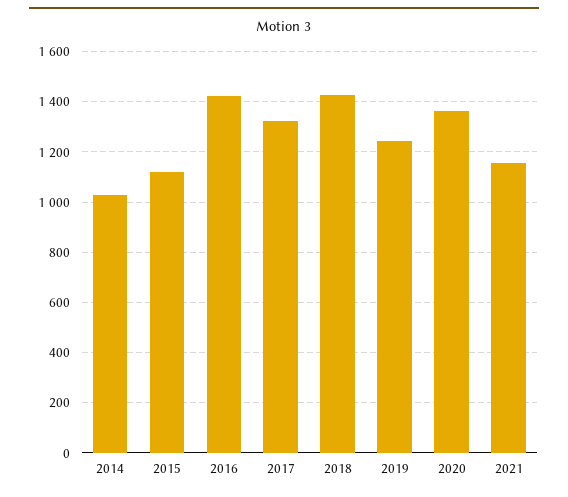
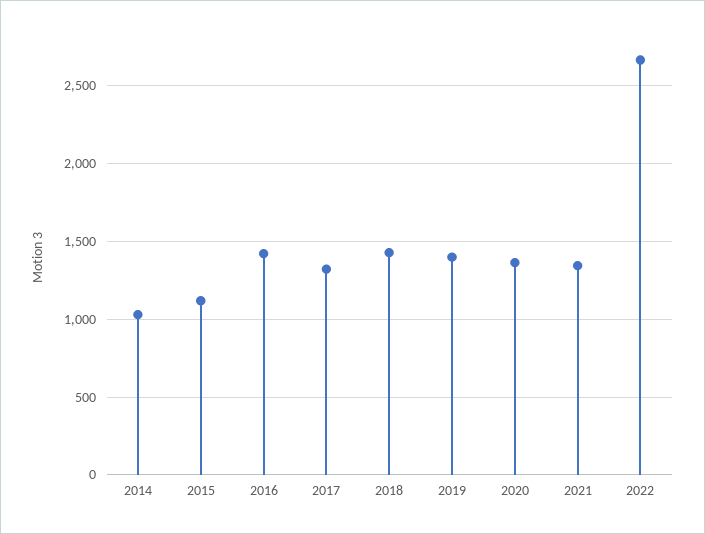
2019: 1250 -> 1400
2021: 1150 -> 1350
2022: none -> 2650

